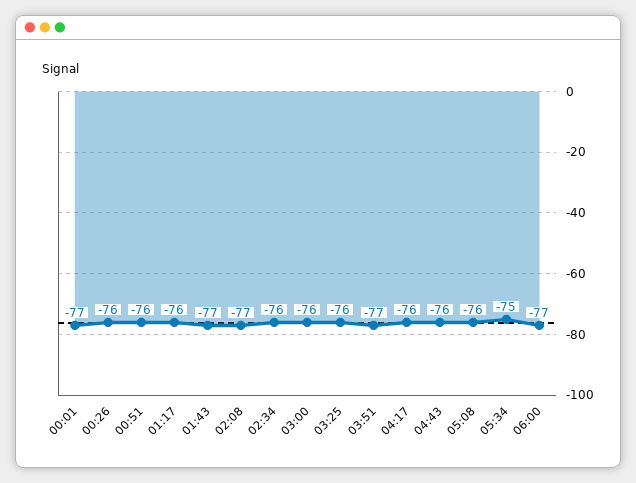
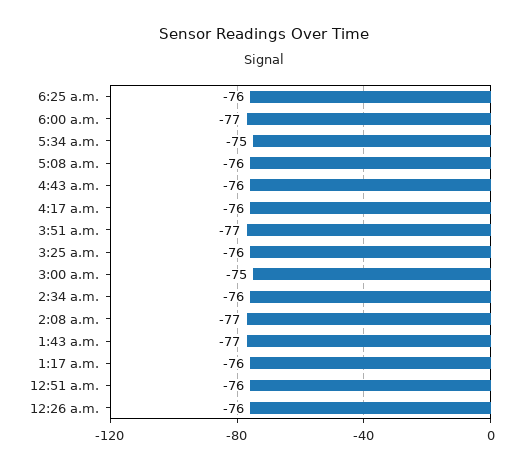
00:01: -77 -> none
03:00: -76 -> -75
6:25 a.m.: none -> -76

